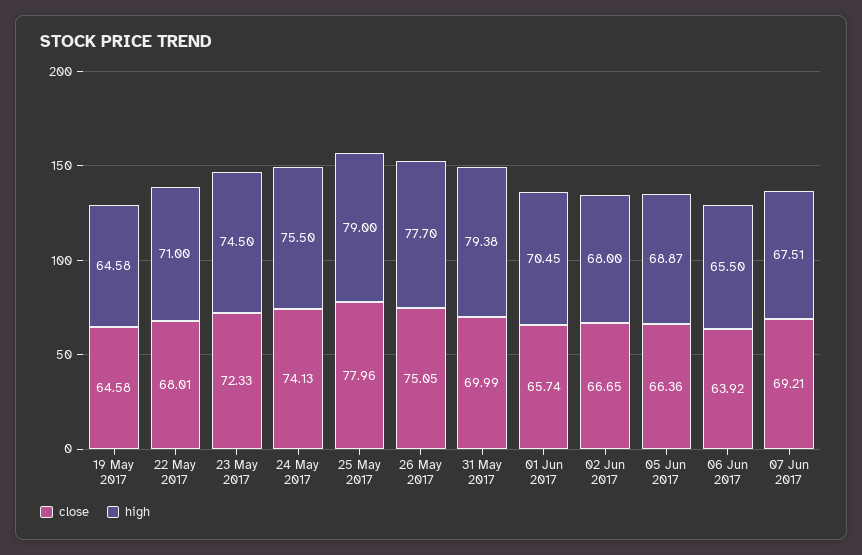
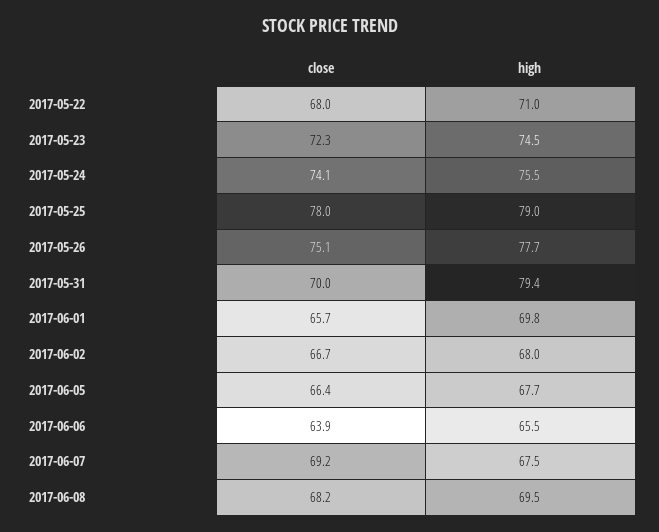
close, 19 May 2017: 64.58 -> none
high, 19 May 2017: 64.58 -> none
high, 01 Jun 2017: 70.45 -> 69.8
high, 05 Jun 2017: 68.87 -> 67.7
close, 2017-06-08: none -> 68.2
high, 2017-06-08: none -> 69.5

